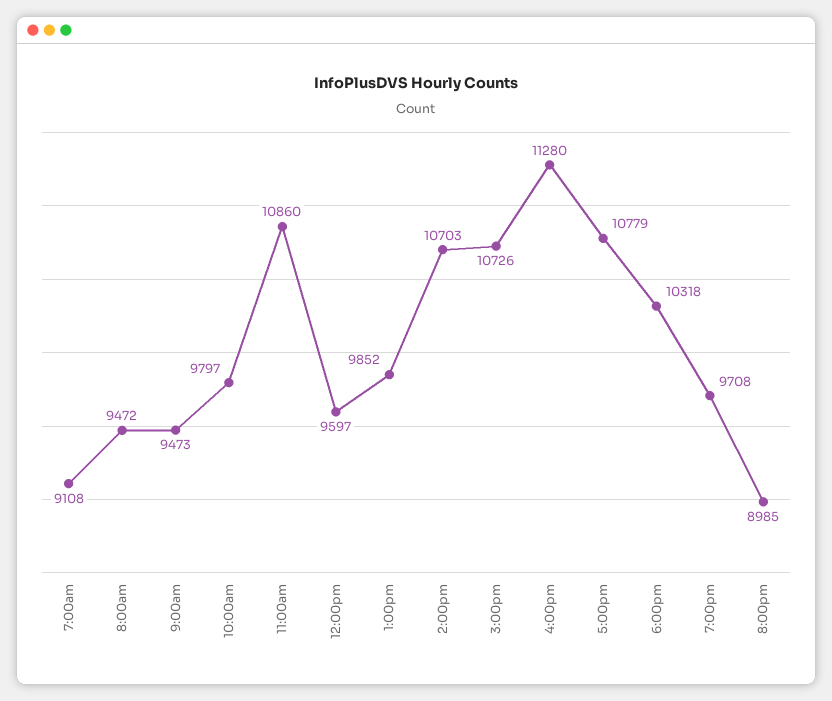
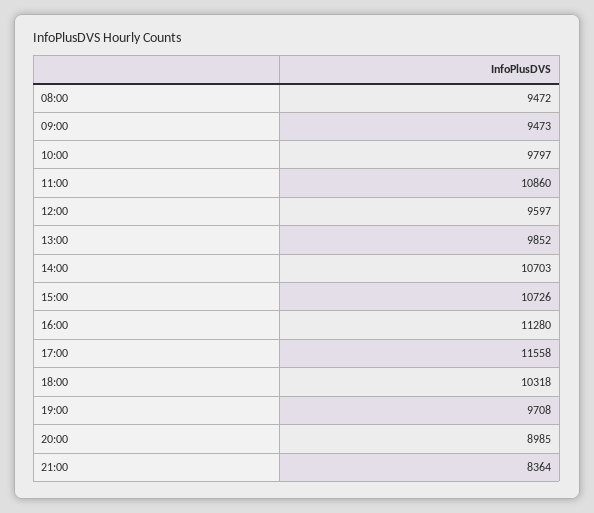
7:00am: 9108 -> none
5:00pm: 10779 -> 11558
21:00: none -> 8364

